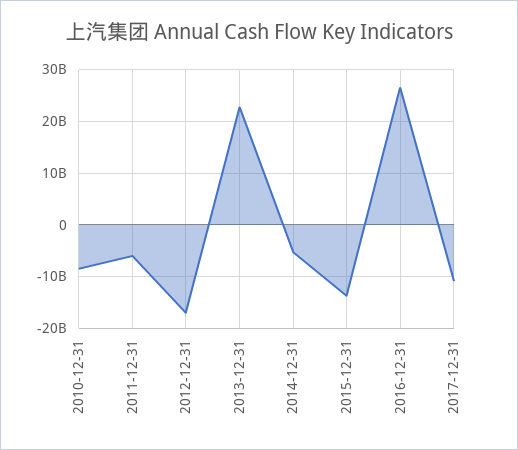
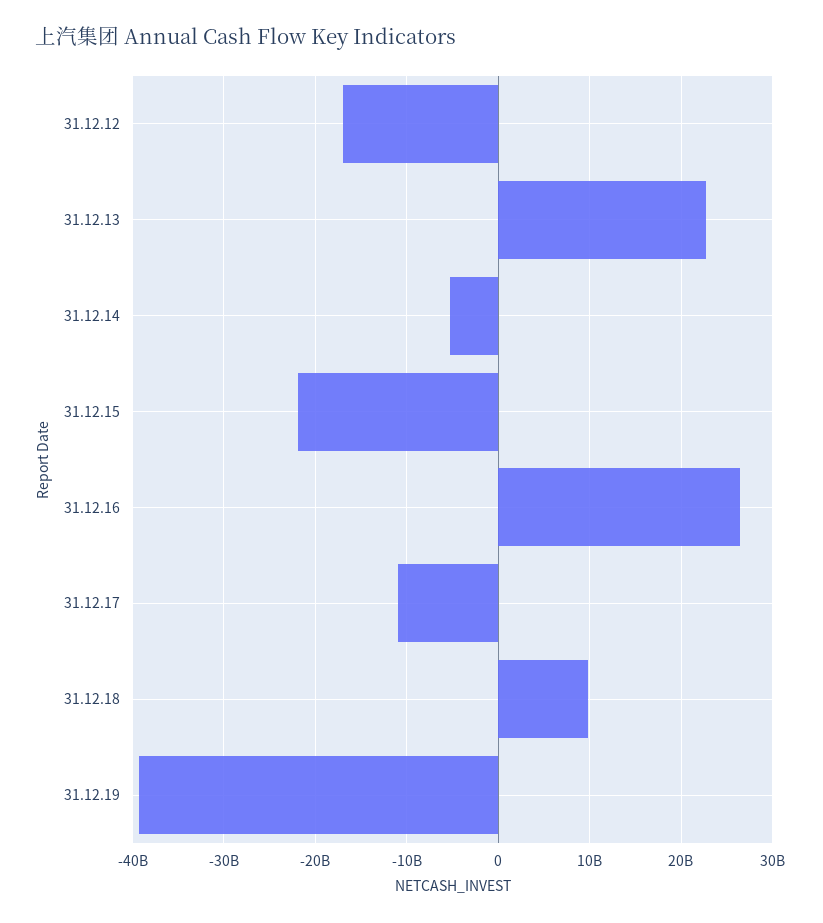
2010-12-31: -8000000000 -> none
2011-12-31: -6000000000 -> none
2015-12-31: -14000000000 -> -22000000000
31.12.18: none -> 10000000000
31.12.19: none -> -39000000000

